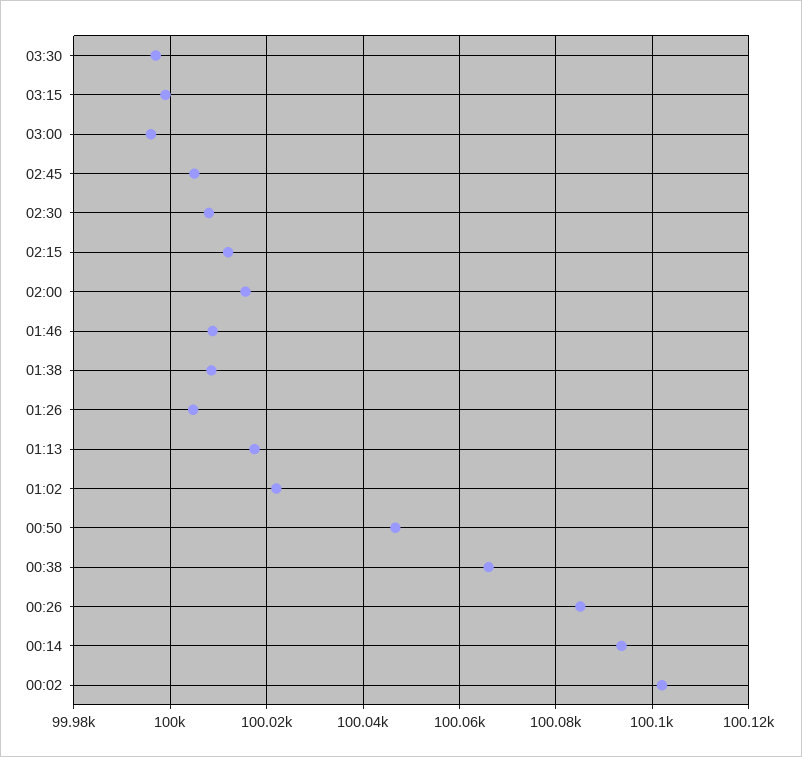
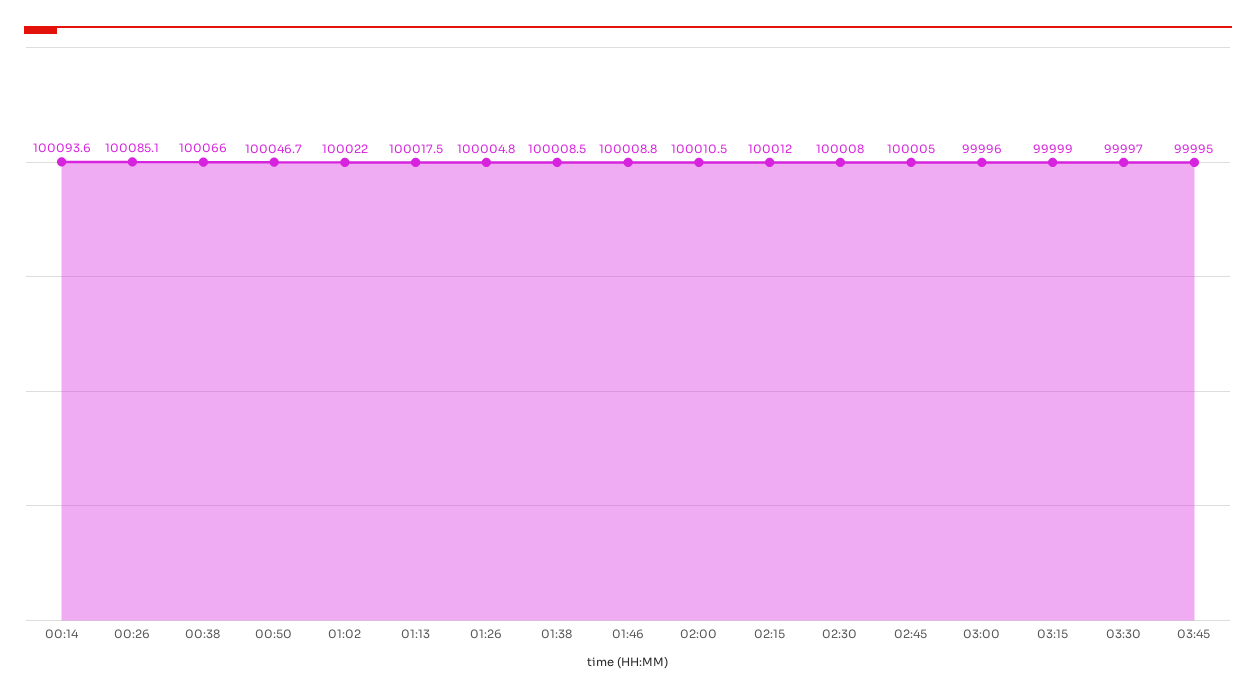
02:00: 100016 -> 100010.5
00:02: 100102 -> none
03:45: none -> 99995

